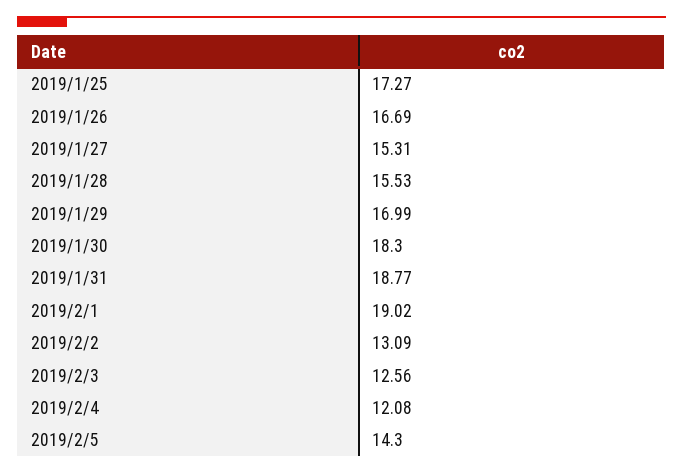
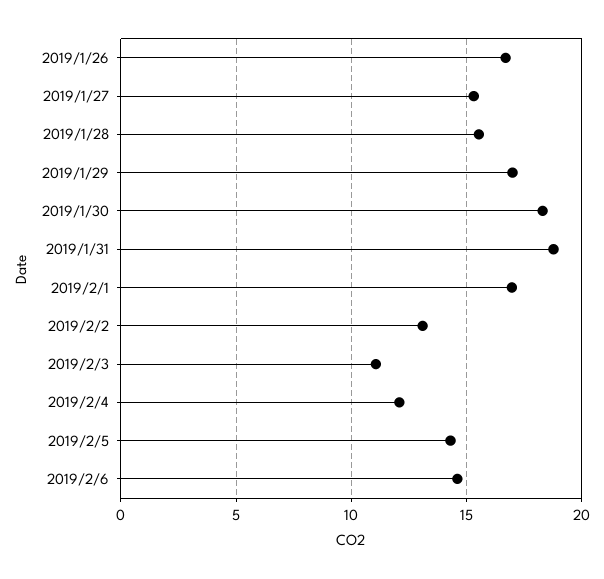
2019/1/25: 17.27 -> none
2019/2/1: 19.02 -> 17
2019/2/3: 12.56 -> 11
2019/2/6: none -> 14.5

